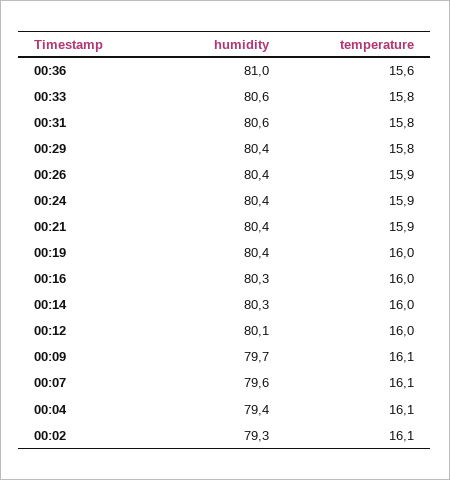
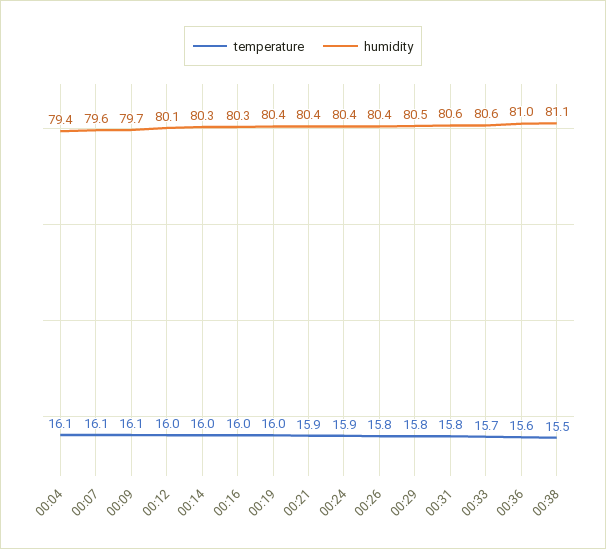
temperature, 00:33: 15.8 -> 15.7
humidity, 00:29: 80.4 -> 80.5
temperature, 00:26: 15.9 -> 15.8
humidity, 00:02: 79.3 -> none
temperature, 00:02: 16.1 -> none
temperature, 00:38: none -> 15.5
humidity, 00:38: none -> 81.1

